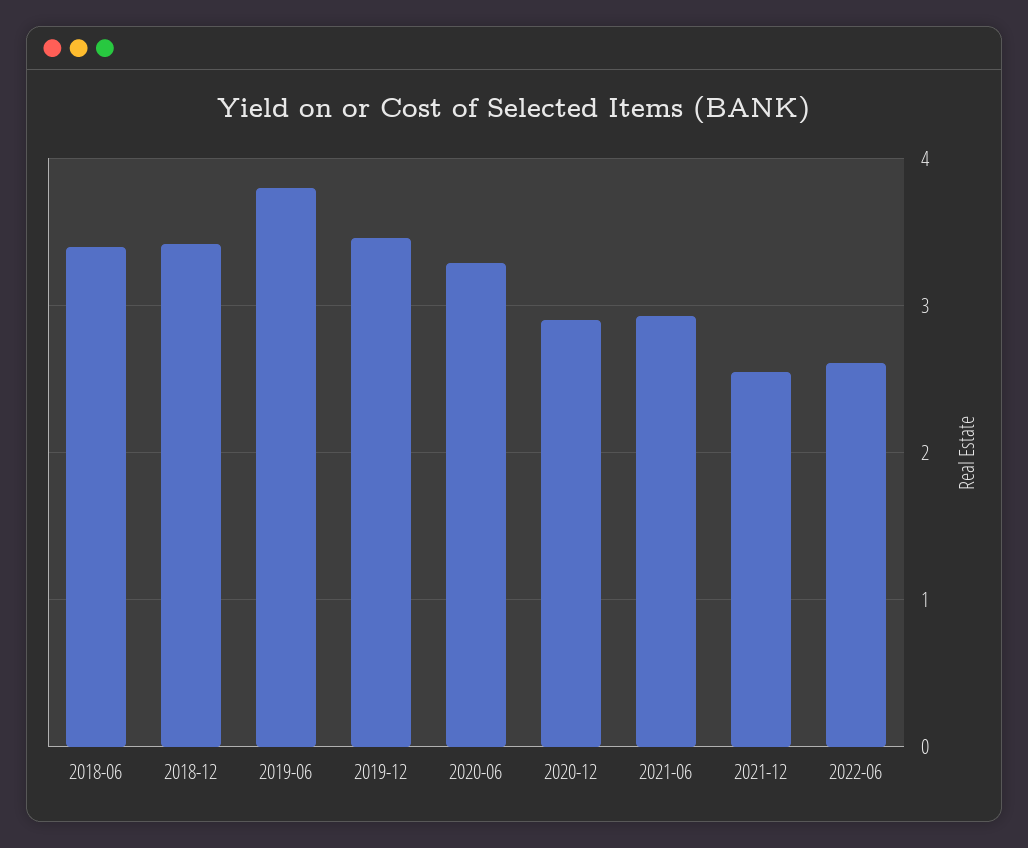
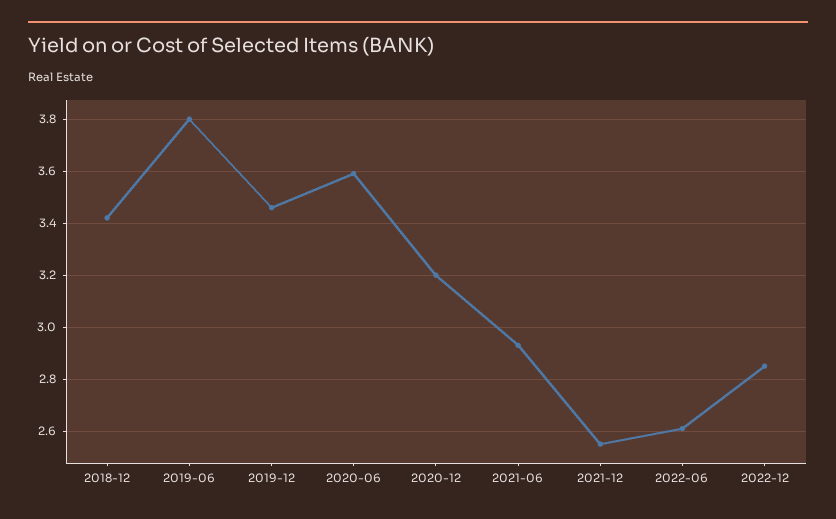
2018-06: 3.4 -> none
2020-06: 3.3 -> 3.6
2020-12: 2.9 -> 3.2
2022-12: none -> 2.85

